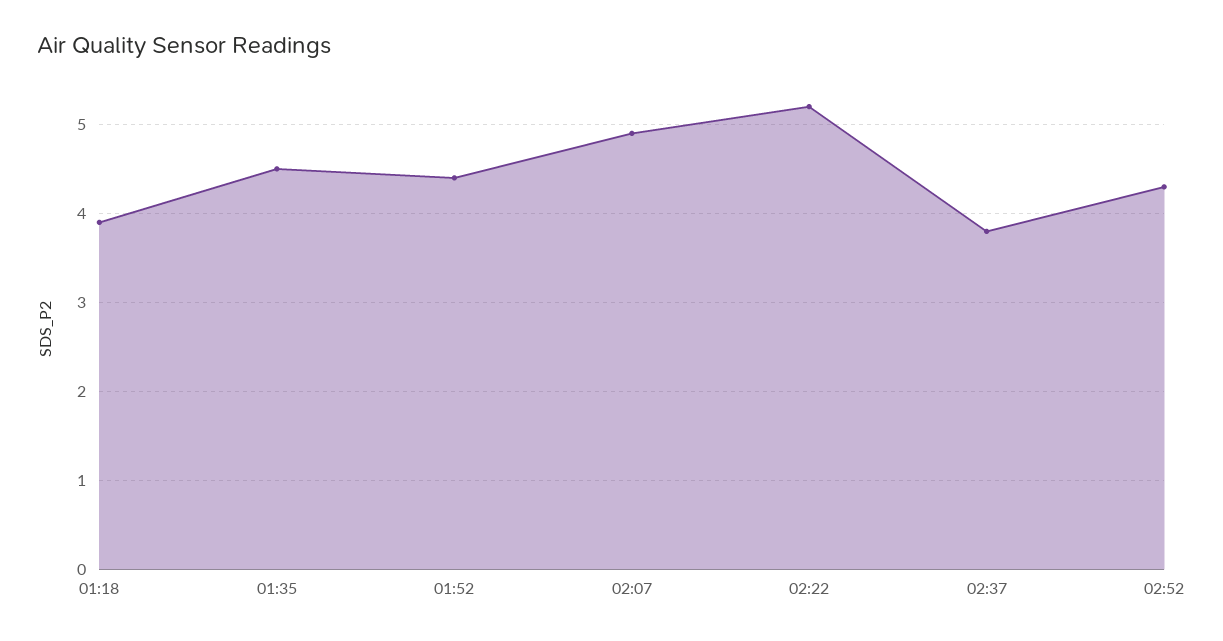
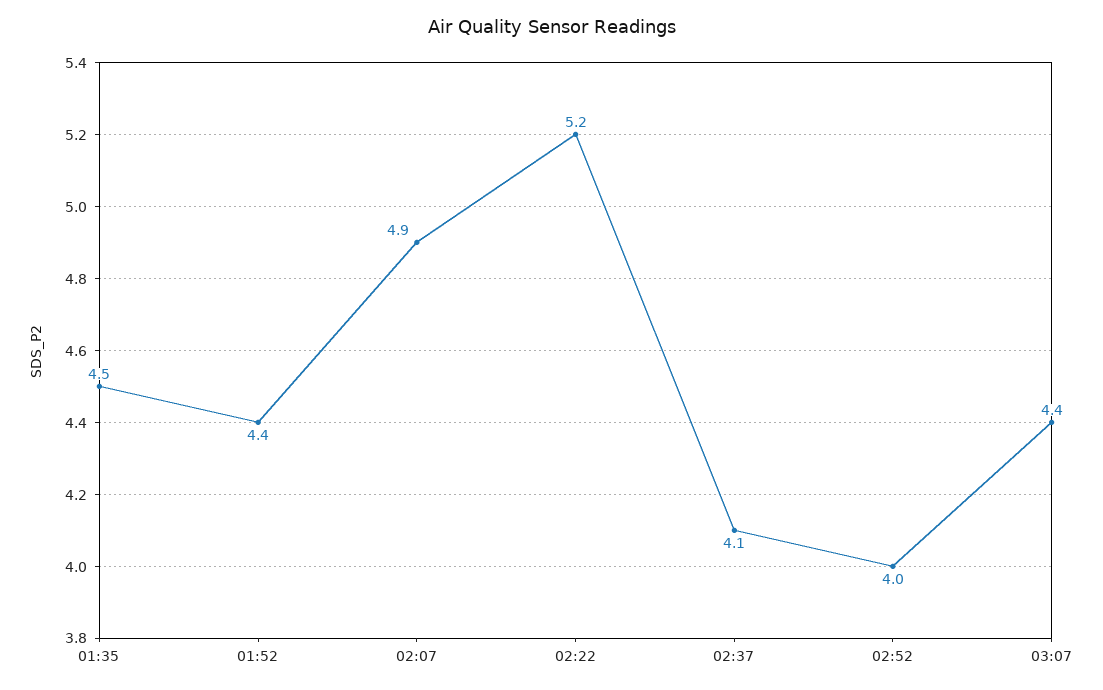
01:18: 3.9 -> none
02:37: 3.8 -> 4.1
02:52: 4.3 -> 4
03:07: none -> 4.4

